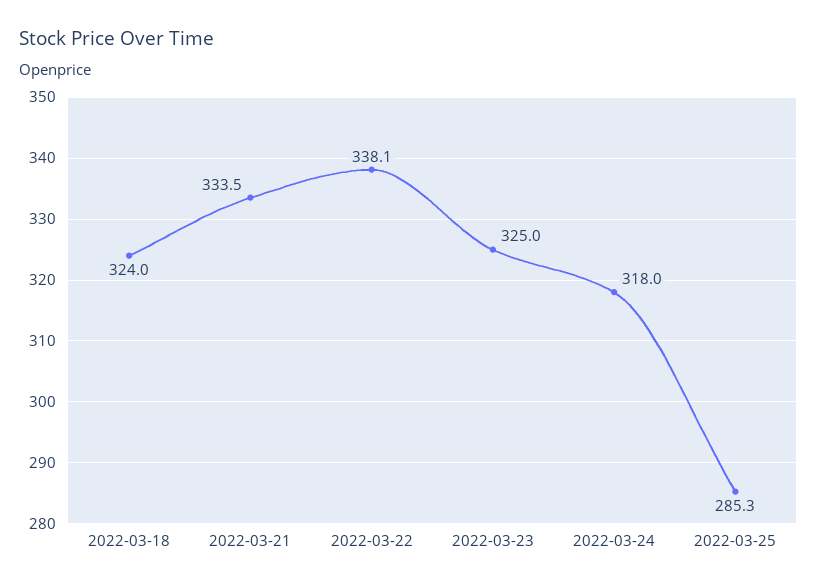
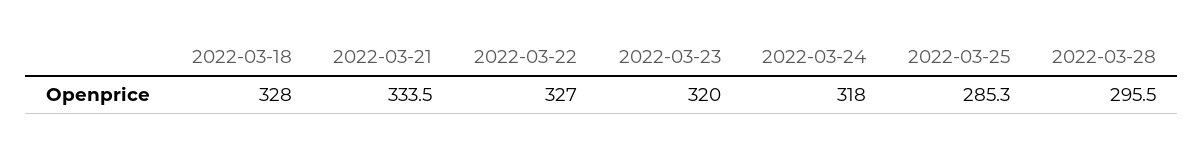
2022-03-18: 324 -> 328
2022-03-22: 338.1 -> 327
2022-03-23: 325 -> 320
2022-03-28: none -> 295.5

